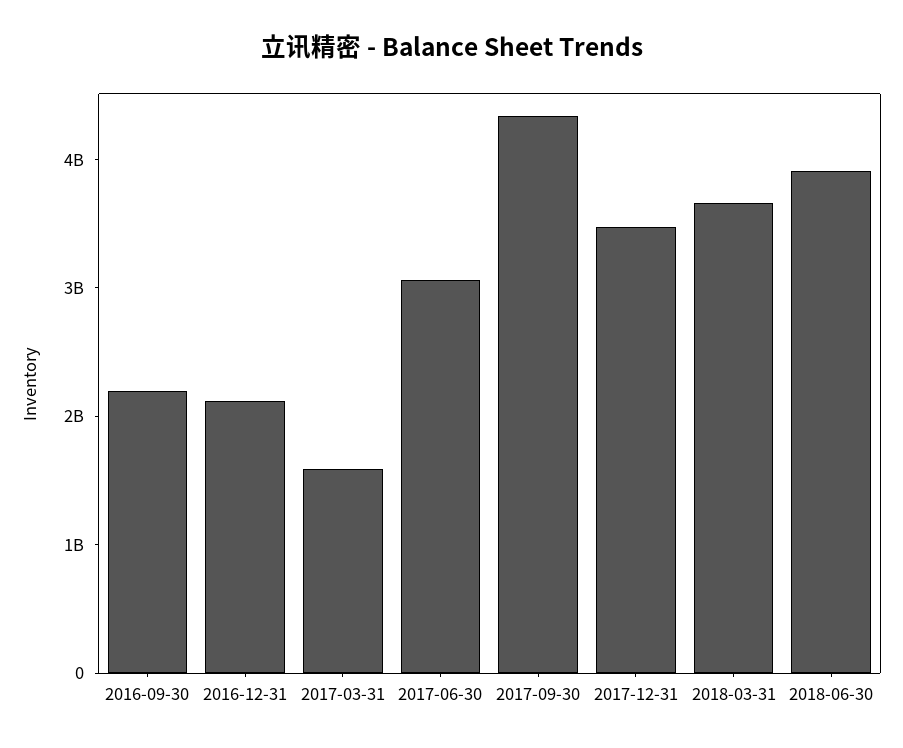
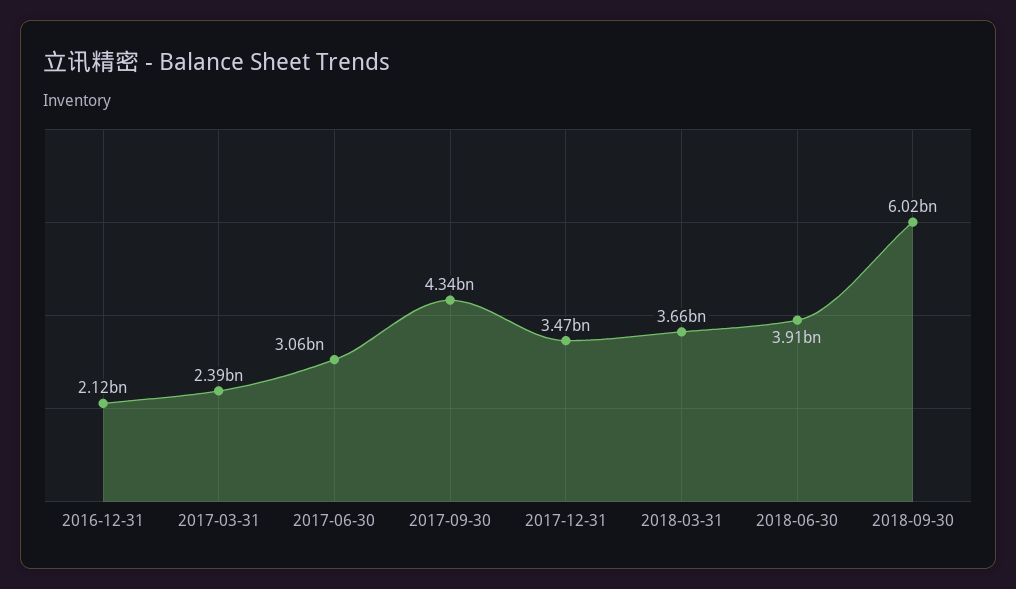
2016-09-30: 2200000000 -> none
2017-03-31: 1600000000 -> 2390000000
2018-09-30: none -> 6020000000

